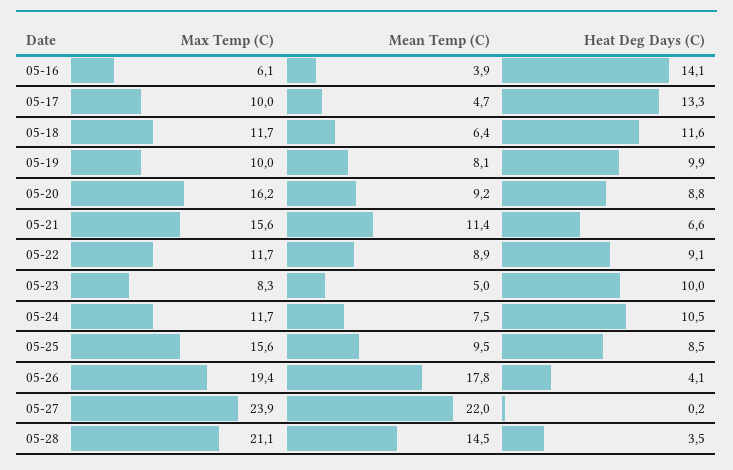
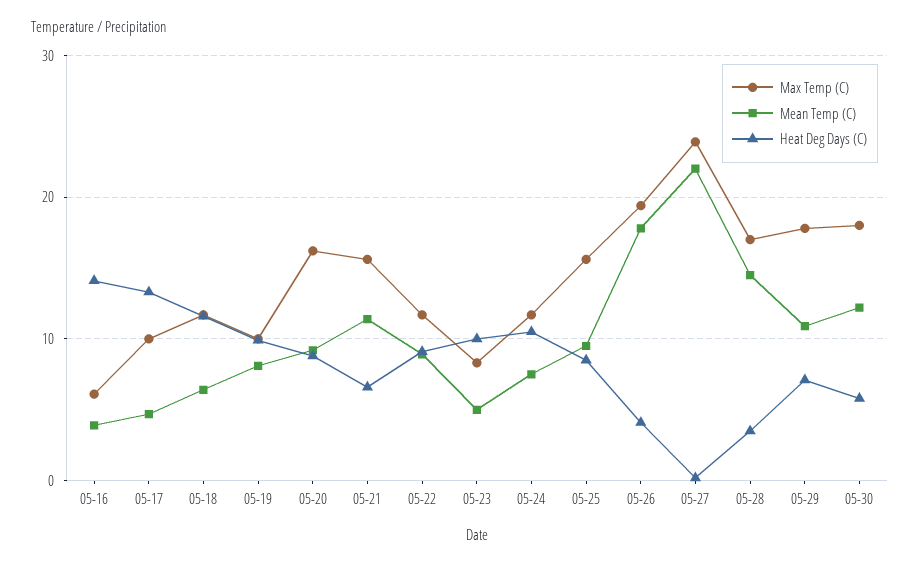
Max Temp (C), 05-28: 21.1 -> 17
Max Temp (C), 05-29: none -> 18
Mean Temp (C), 05-29: none -> 11
Heat Deg Days (C), 05-29: none -> 7
Max Temp (C), 05-30: none -> 18
Mean Temp (C), 05-30: none -> 12
Heat Deg Days (C), 05-30: none -> 6

